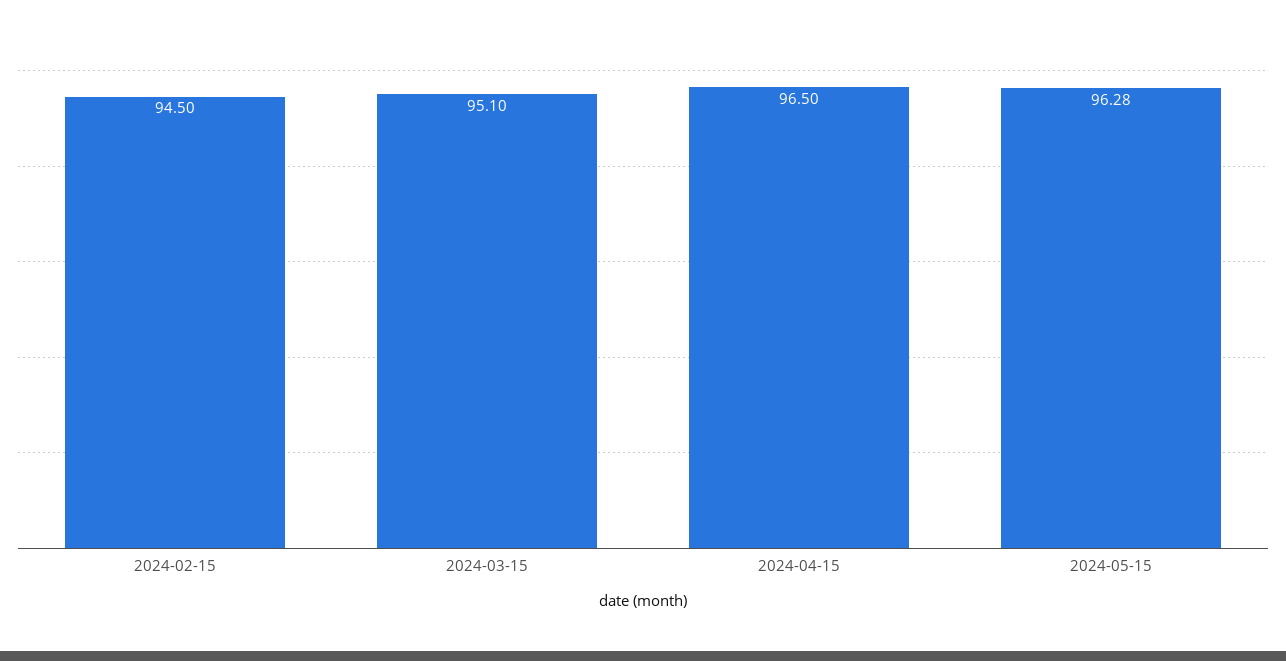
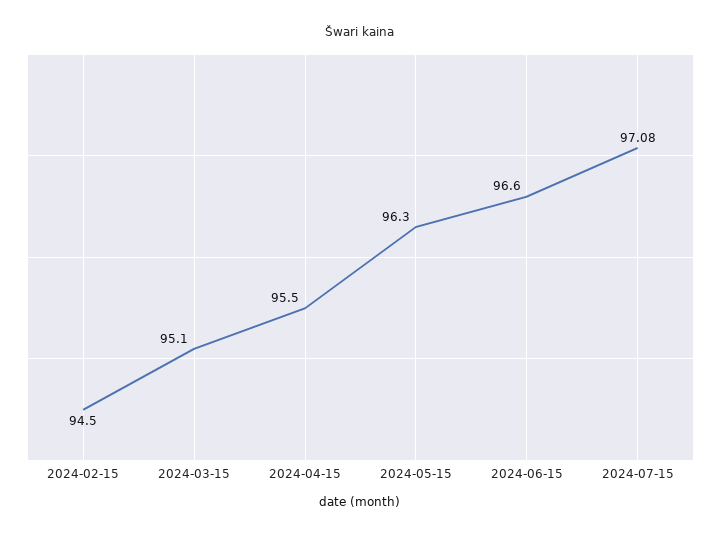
2024-04-15: 96.5 -> 95.5
2024-05-15: 96.28 -> 96.3
2024-06-15: none -> 96.6
2024-07-15: none -> 97.08

